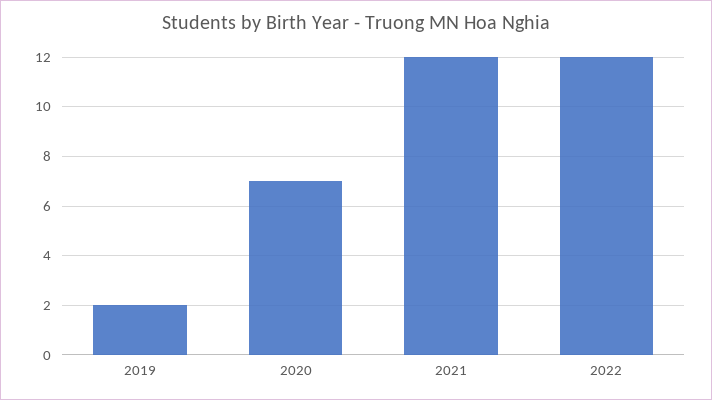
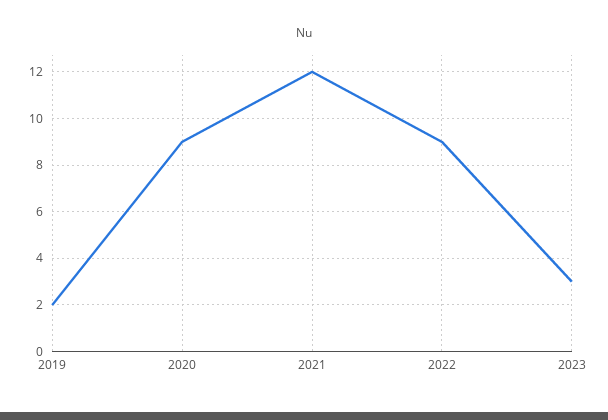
2020: 7 -> 9
2022: 12 -> 9
2023: none -> 3

